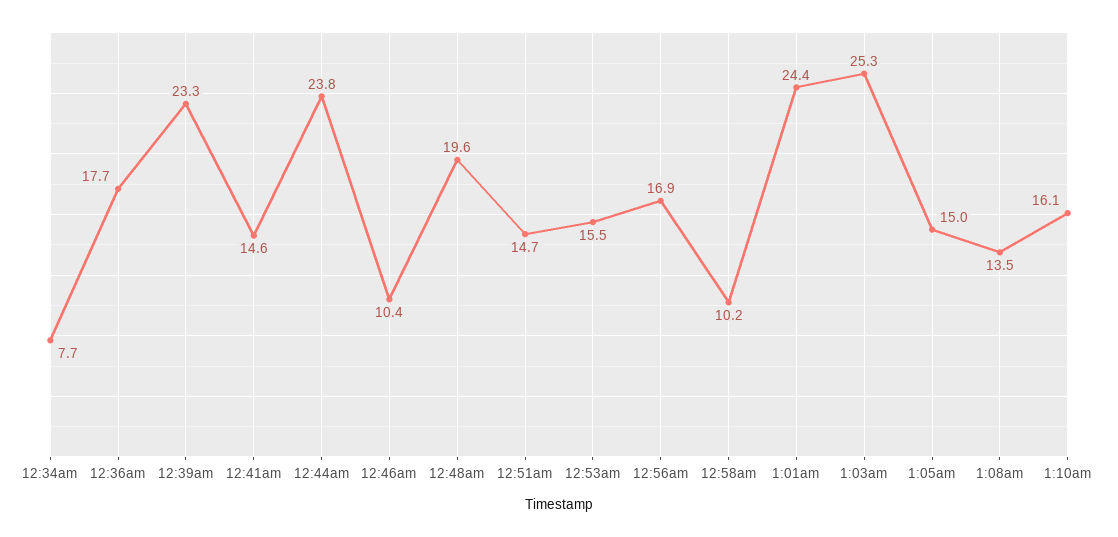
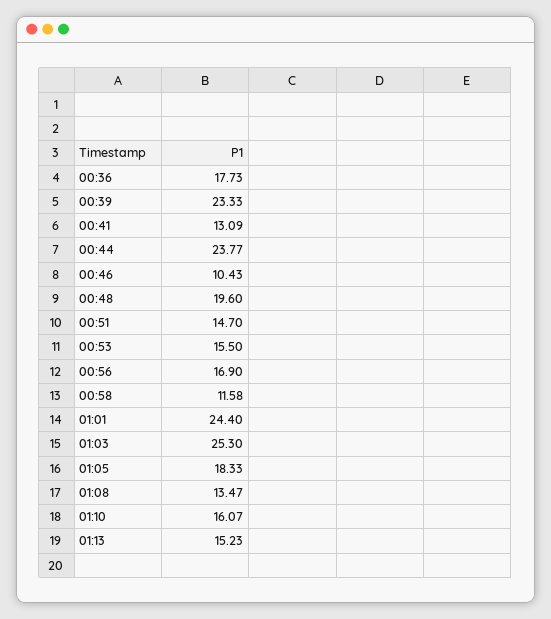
12:34am: 7.7 -> none
12:41am: 14.6 -> 13.09
12:58am: 10.2 -> 11.58
1:05am: 15 -> 18.33
01:13: none -> 15.23

